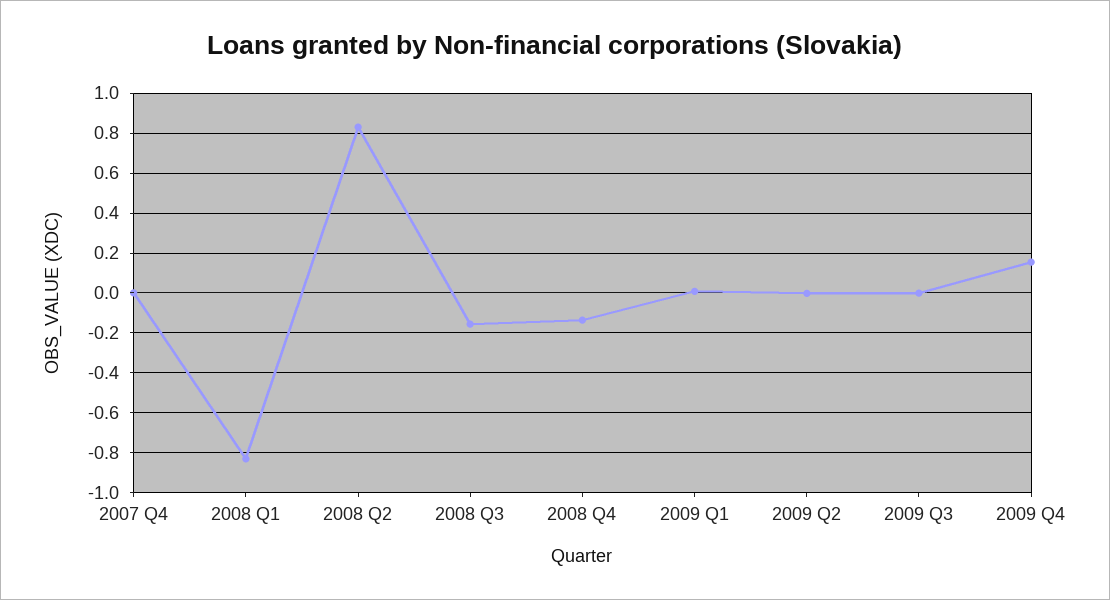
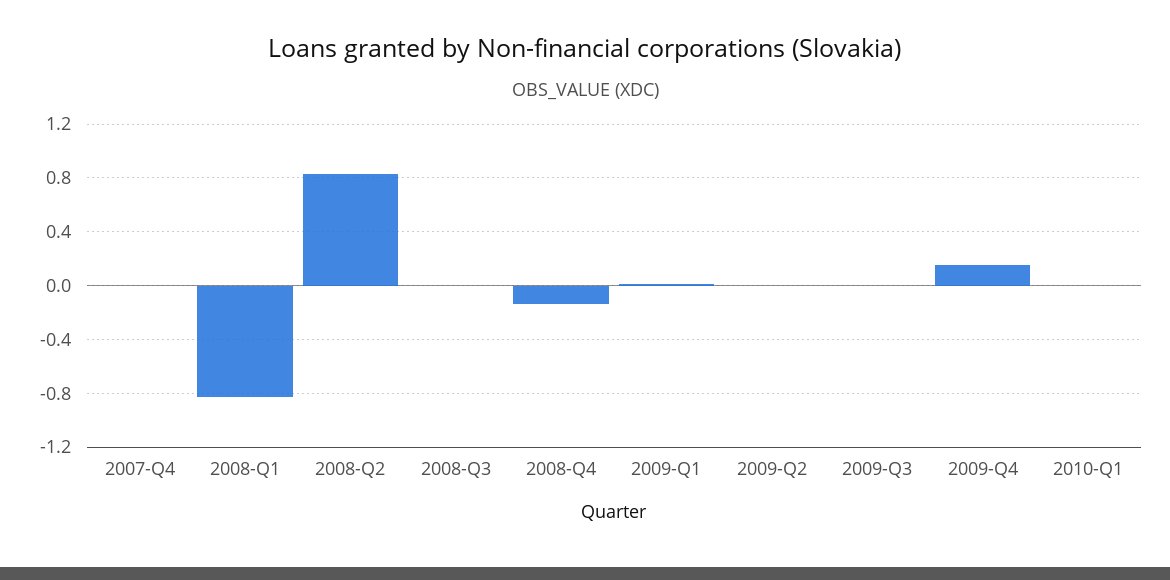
2008 Q3: -0.15 -> 0
2010-Q1: none -> 0

